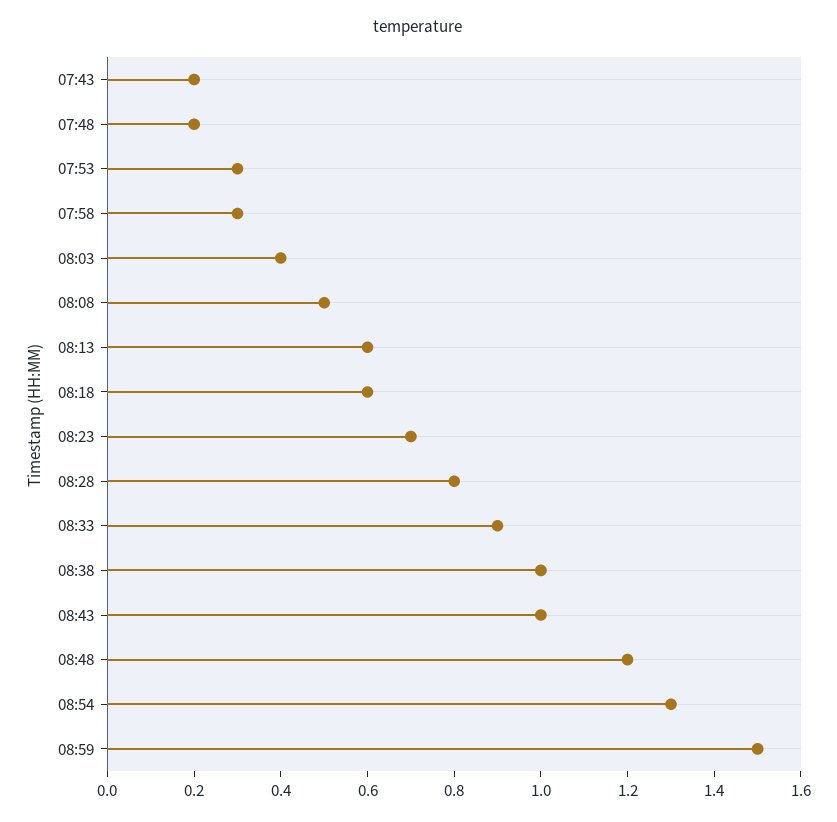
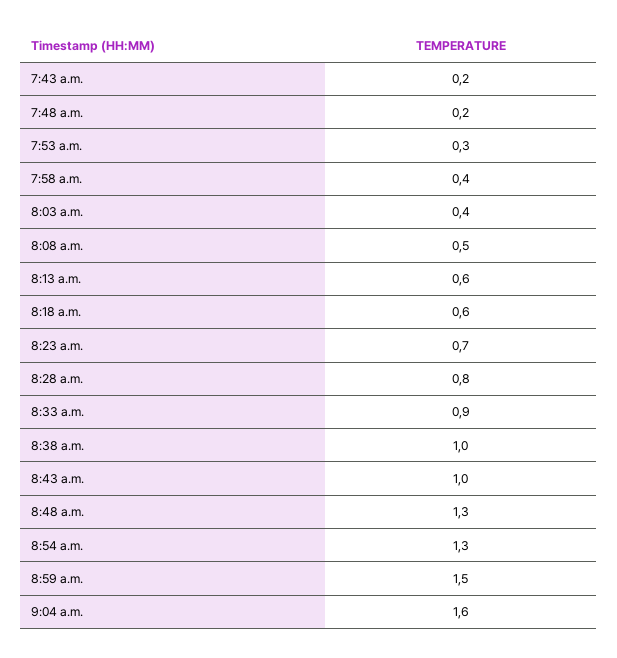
07:58: 0.3 -> 0.4
08:48: 1.2 -> 1.3
9:04 a.m.: none -> 1.6

